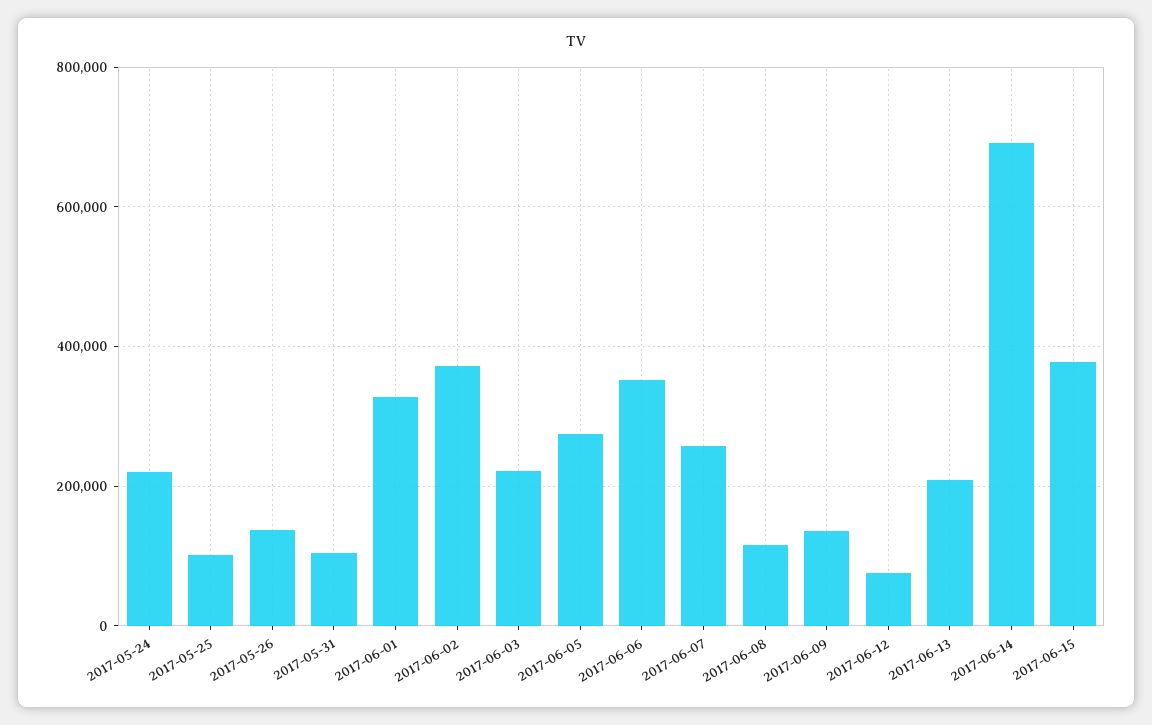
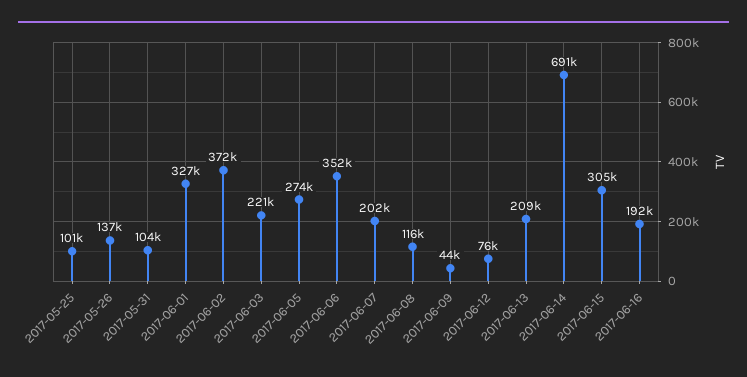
2017-05-24: 220000 -> none
2017-06-07: 260000 -> 202000
2017-06-09: 140000 -> 44000
2017-06-15: 380000 -> 305000
2017-06-16: none -> 192000

